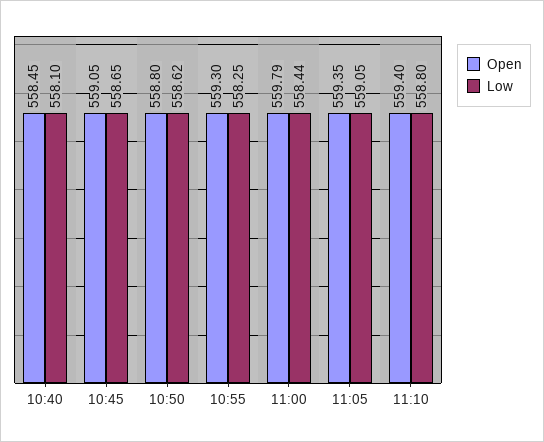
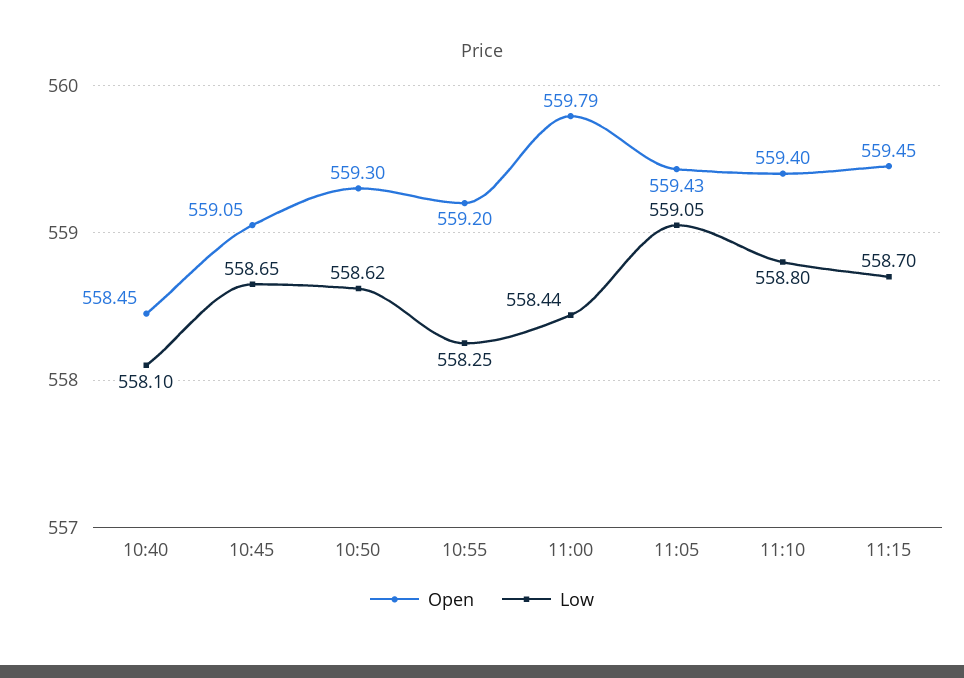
Open, 10:50: 558.8 -> 559.3
Open, 10:55: 559.3 -> 559.2
Open, 11:05: 559.35 -> 559.43
Open, 11:15: none -> 559.45
Low, 11:15: none -> 558.7

